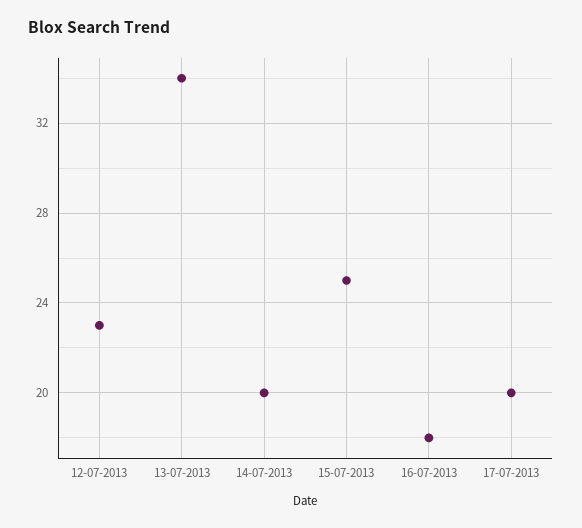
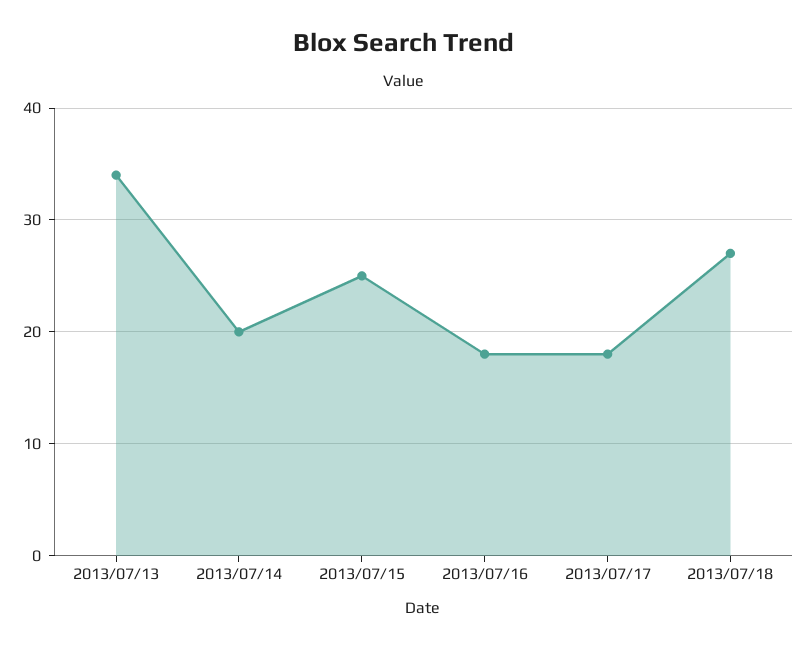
12-07-2013: 23 -> none
17-07-2013: 20 -> 18
2013/07/18: none -> 27

